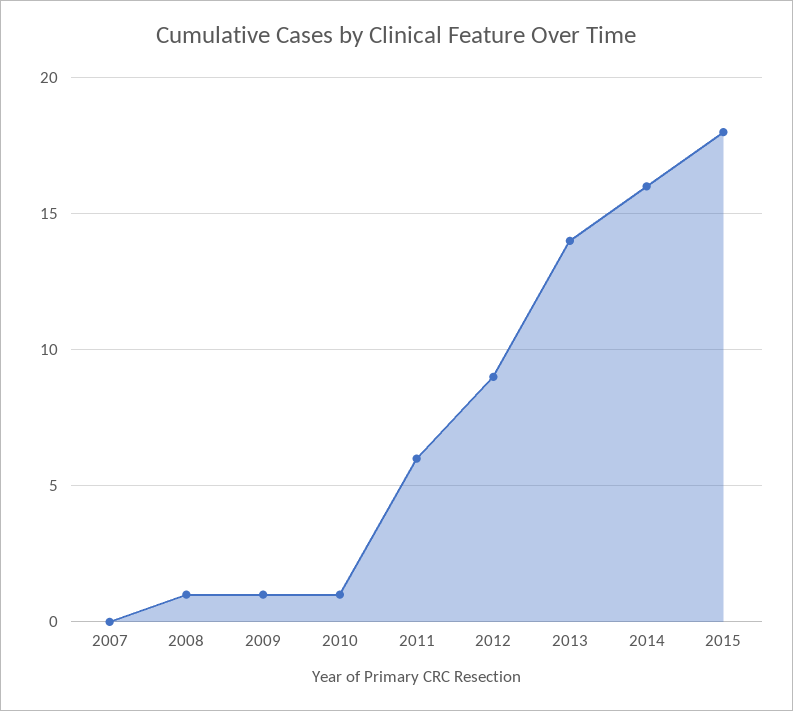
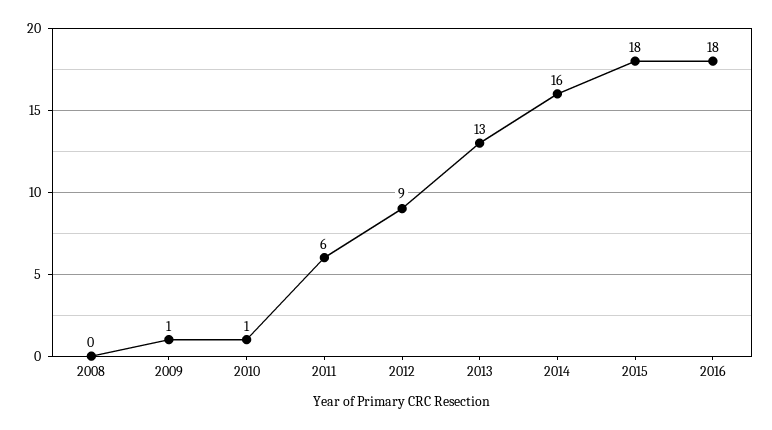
2007: 0 -> none
2008: 1 -> 0
2013: 14 -> 13
2016: none -> 18

